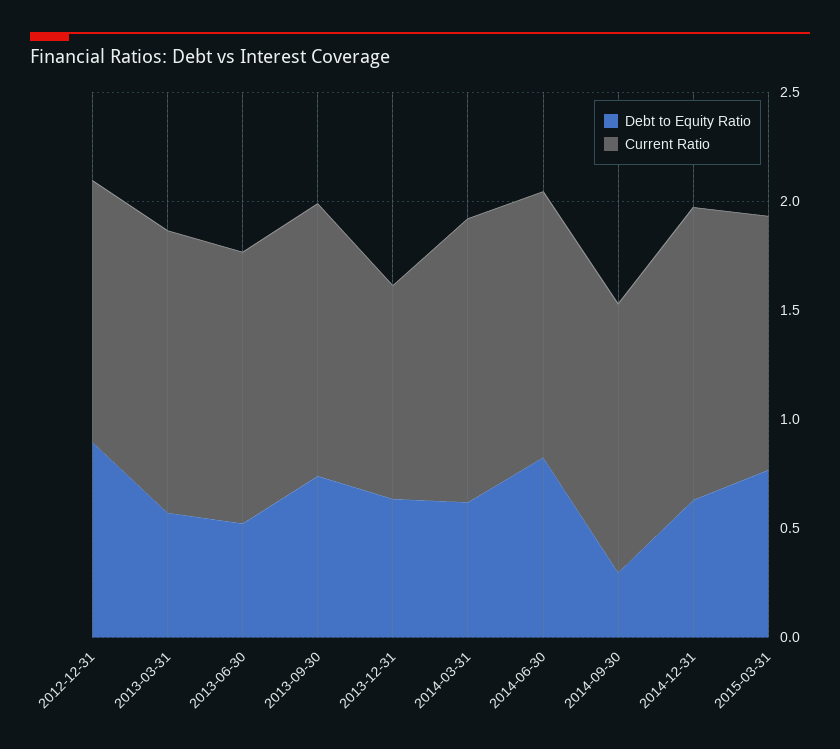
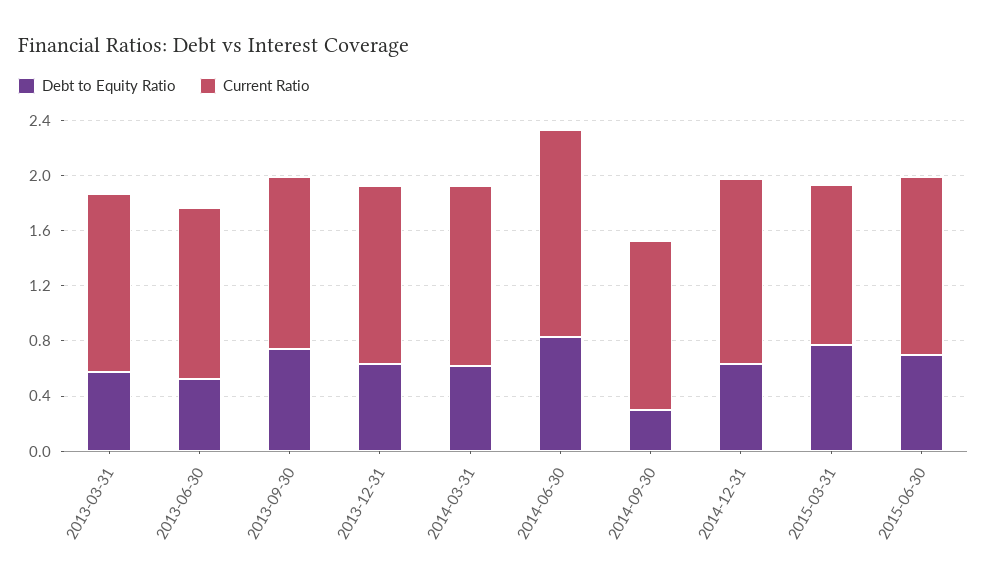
Debt to Equity Ratio, 2012-12-31: 0.9 -> none
Current Ratio, 2012-12-31: 1.2 -> none
Current Ratio, 2013-12-31: 1 -> 1.3
Current Ratio, 2014-06-30: 1.2 -> 1.5
Debt to Equity Ratio, 2015-06-30: none -> 0.7
Current Ratio, 2015-06-30: none -> 1.3

